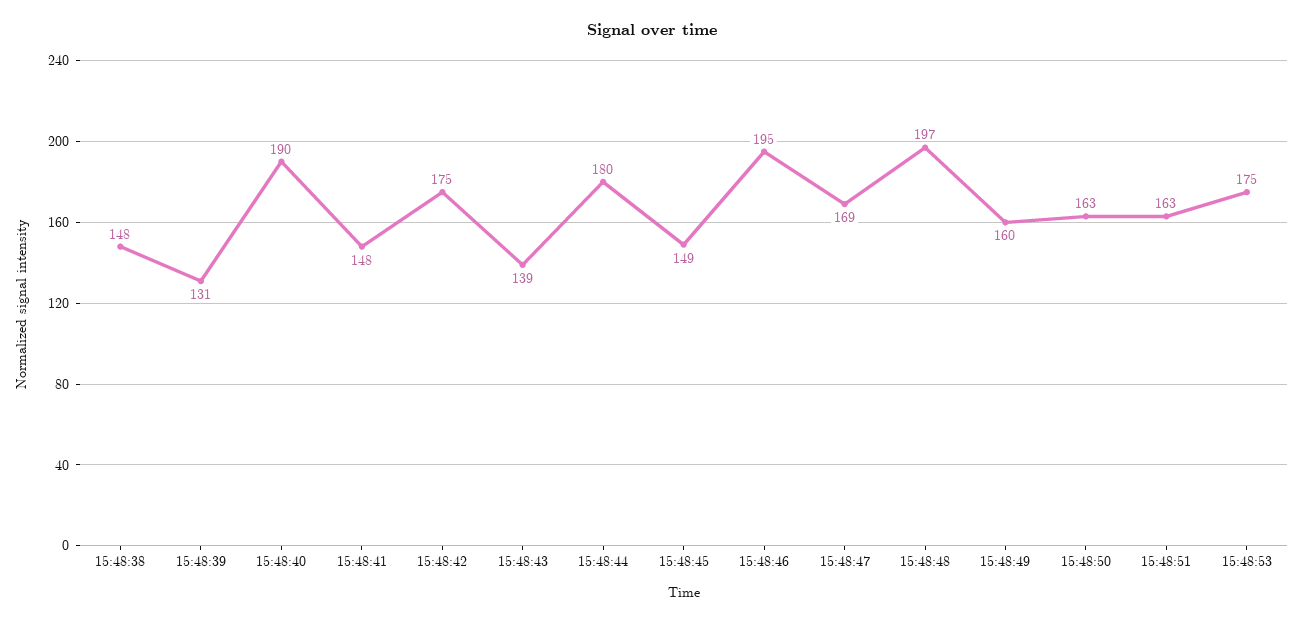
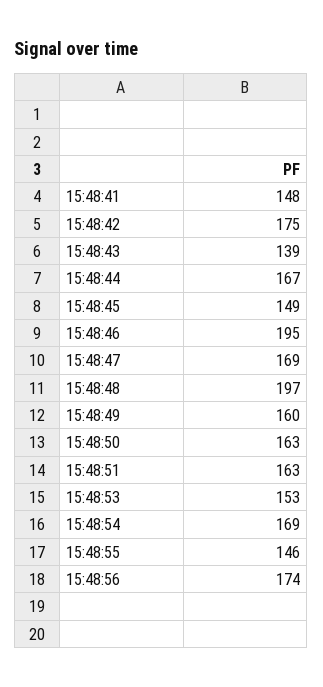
15:48:38: 148 -> none
15:48:39: 131 -> none
15:48:40: 190 -> none
15:48:44: 180 -> 167
15:48:53: 175 -> 153
15:48:54: none -> 169
15:48:55: none -> 146
15:48:56: none -> 174

